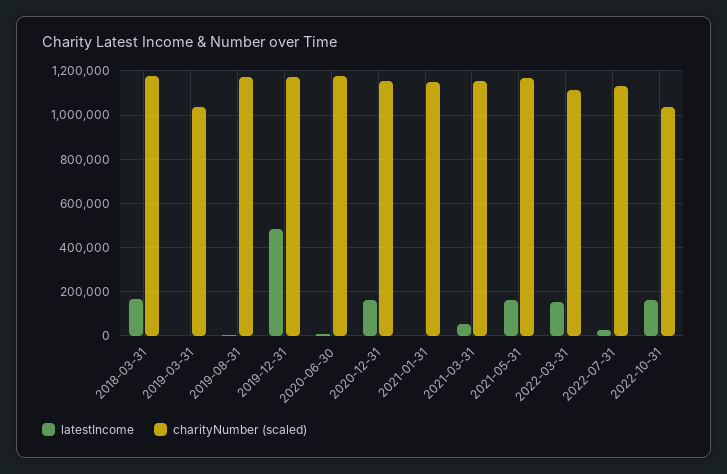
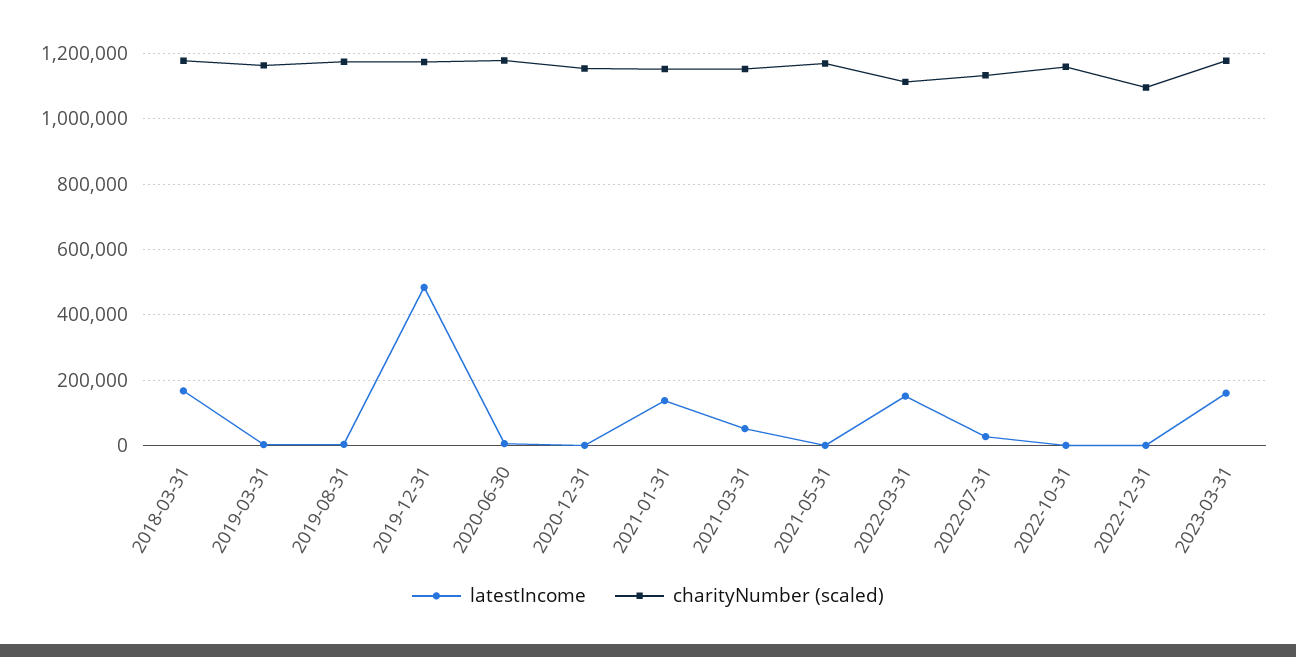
charityNumber (scaled), 2019-03-31: 1050000 -> 1160000
latestIncome, 2020-12-31: 150000 -> 0
latestIncome, 2021-01-31: 0 -> 140000
latestIncome, 2021-05-31: 150000 -> 0
latestIncome, 2022-10-31: 150000 -> 0
charityNumber (scaled), 2022-10-31: 1050000 -> 1160000
latestIncome, 2022-12-31: none -> 0
charityNumber (scaled), 2022-12-31: none -> 1100000
latestIncome, 2023-03-31: none -> 160000
charityNumber (scaled), 2023-03-31: none -> 1180000

